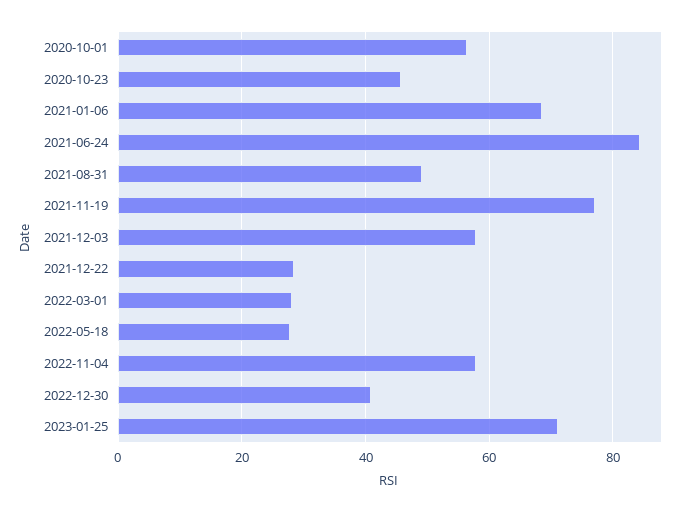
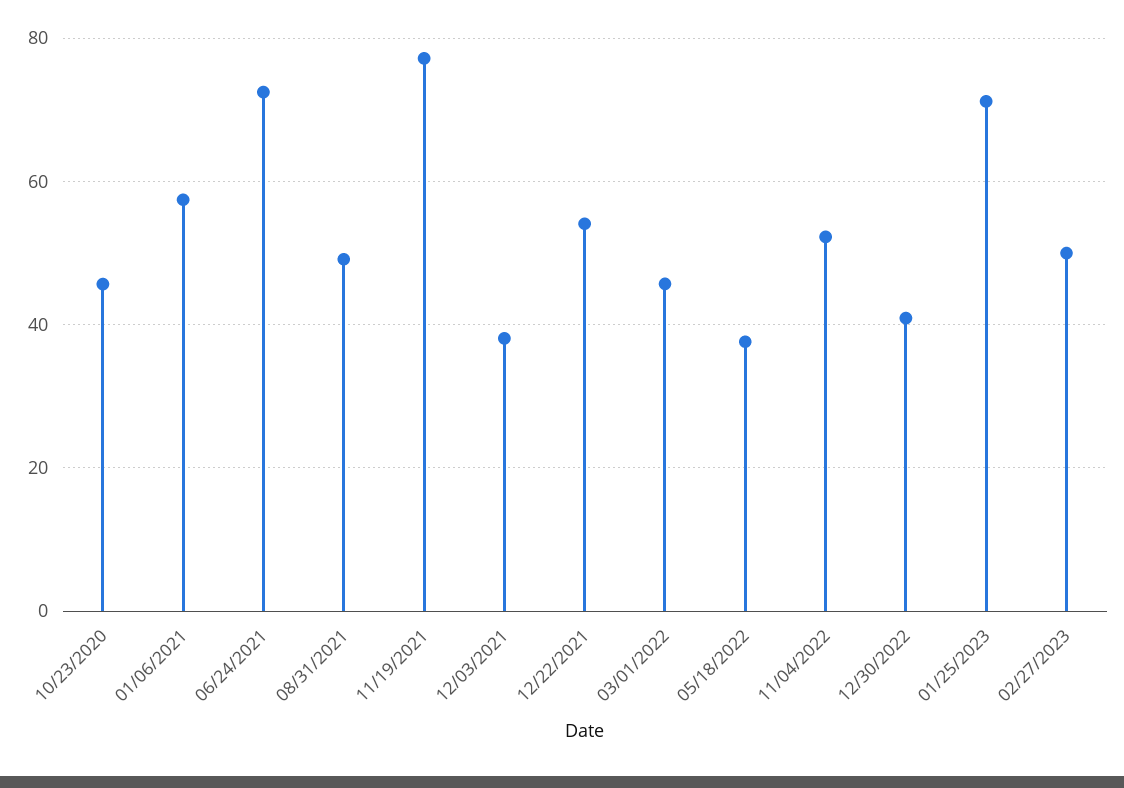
2020-10-01: 56 -> none
2021-01-06: 68 -> 58
2021-06-24: 84 -> 72
2021-12-03: 58 -> 38
2021-12-22: 28 -> 54
2022-03-01: 28 -> 46
2022-05-18: 28 -> 38
2022-11-04: 58 -> 52
02/27/2023: none -> 50

